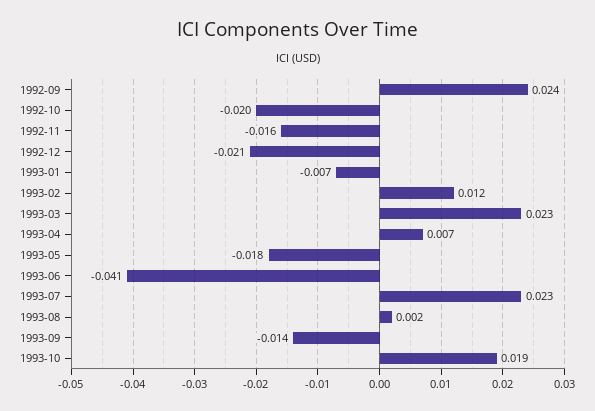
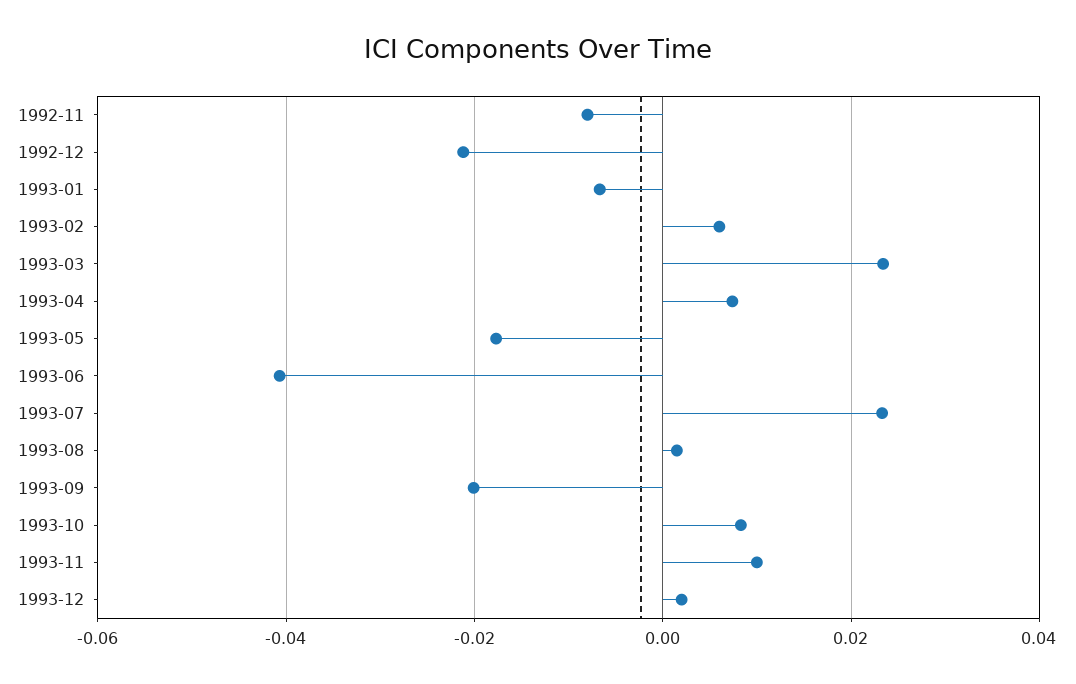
1992-09: 0.024 -> none
1992-10: -0.02 -> none
1992-11: -0.016 -> -0.008
1993-02: 0.012 -> 0.006
1993-09: -0.014 -> -0.02
1993-10: 0.019 -> 0.008
1993-11: none -> 0.01
1993-12: none -> 0.002

